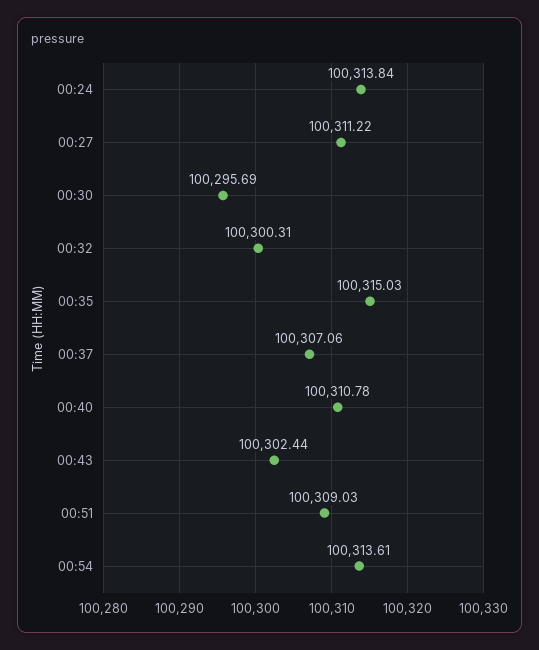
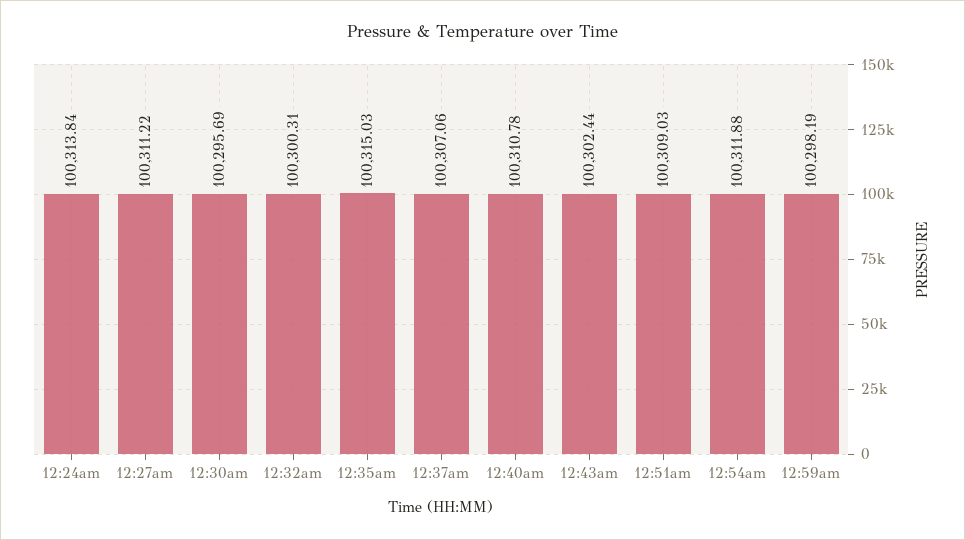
00:54: 100313.61 -> 100311.88
12:59am: none -> 100298.19

